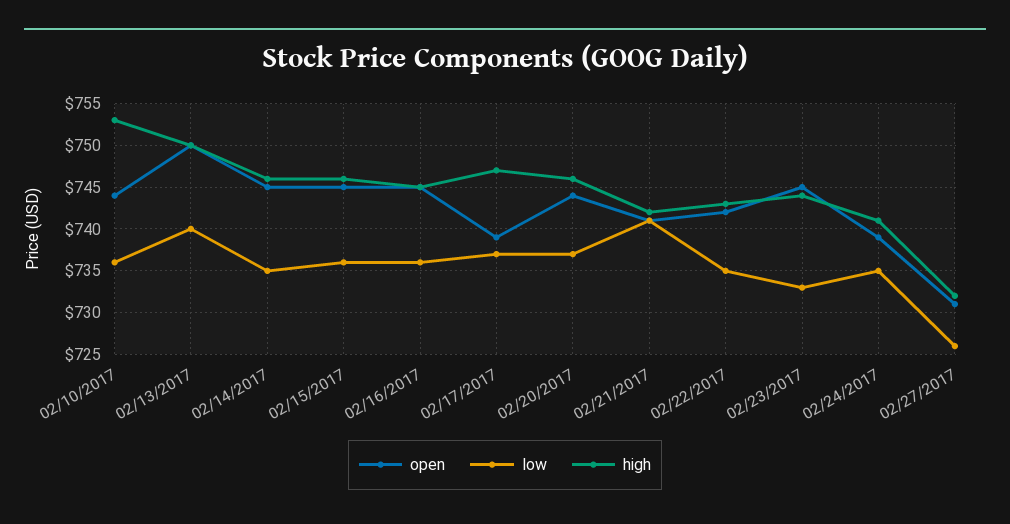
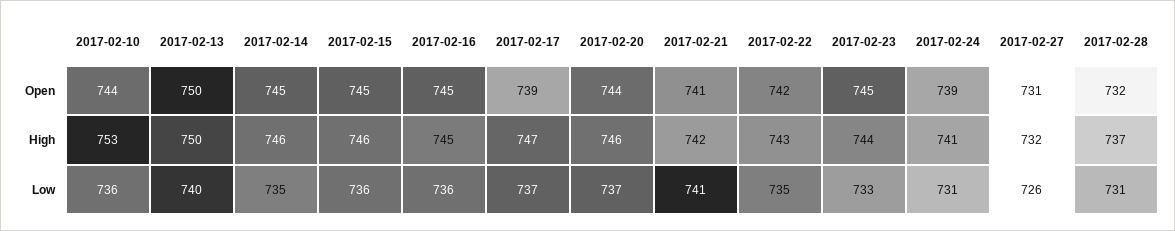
low, 02/24/2017: 735 -> 731
open, 2017-02-28: none -> 732
high, 2017-02-28: none -> 737
low, 2017-02-28: none -> 731

